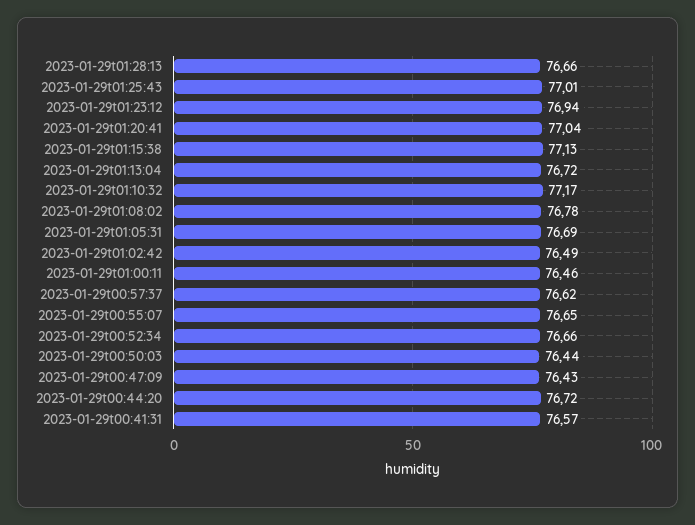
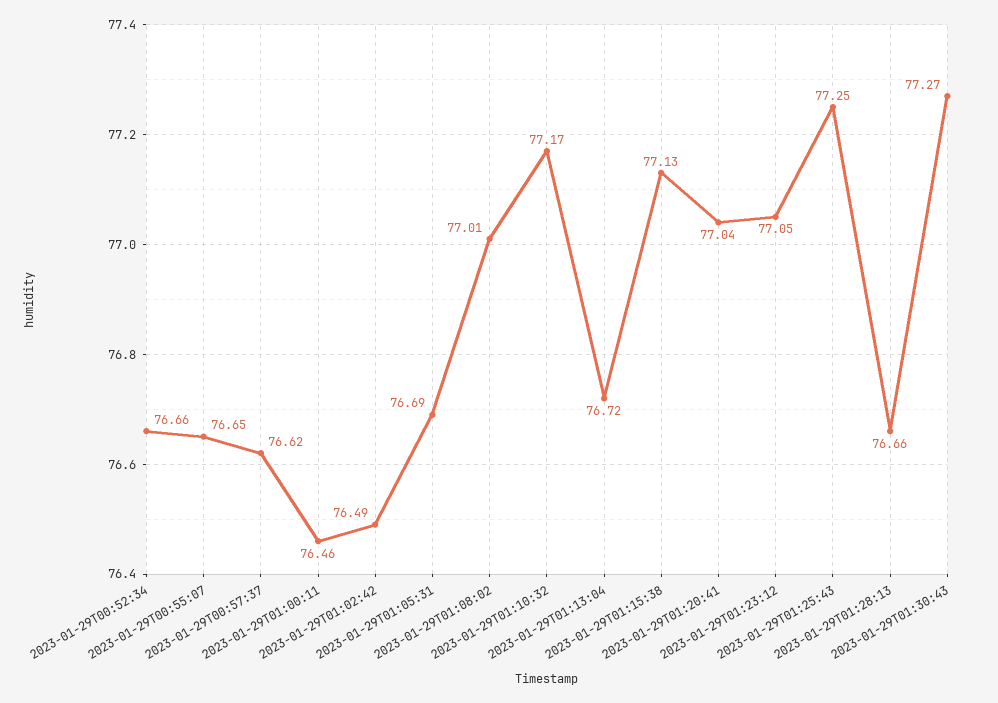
2023-01-29t01:25:43: 77.01 -> 77.25
2023-01-29t01:23:12: 76.94 -> 77.05
2023-01-29t01:08:02: 76.78 -> 77.01
2023-01-29t00:50:03: 76.44 -> none
2023-01-29t00:47:09: 76.43 -> none
2023-01-29t00:44:20: 76.72 -> none
2023-01-29t00:41:31: 76.57 -> none
2023-01-29T01:30:43: none -> 77.27

